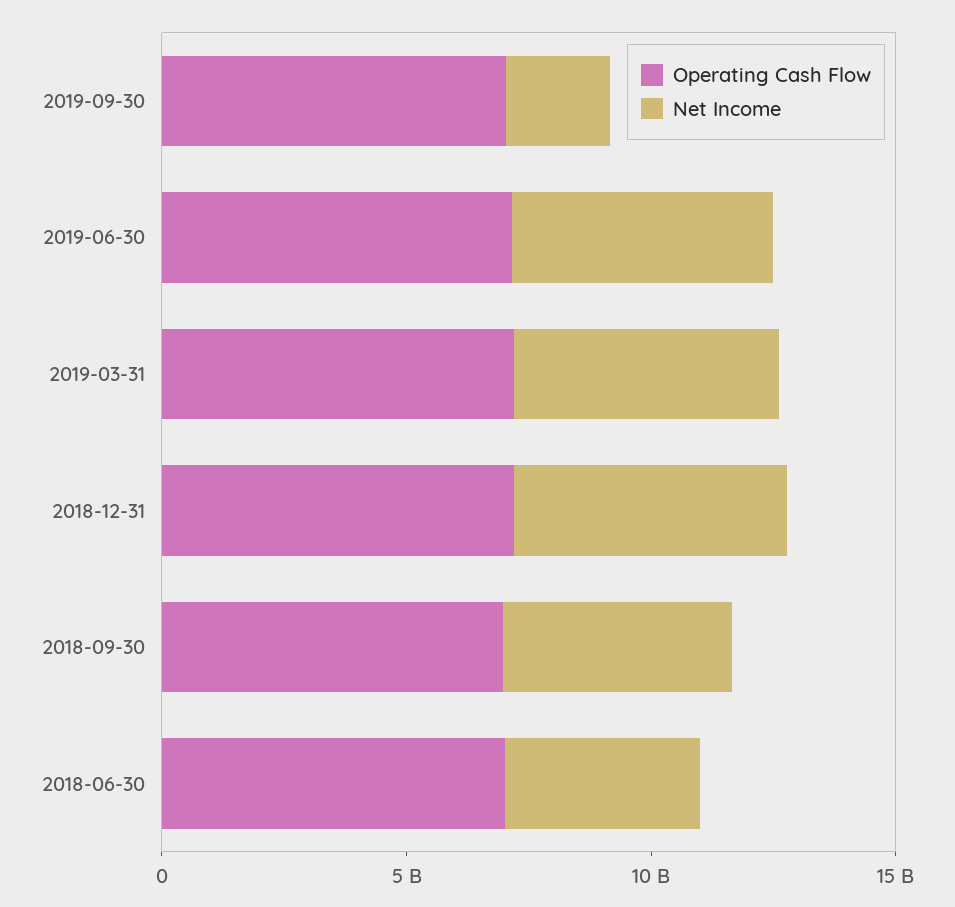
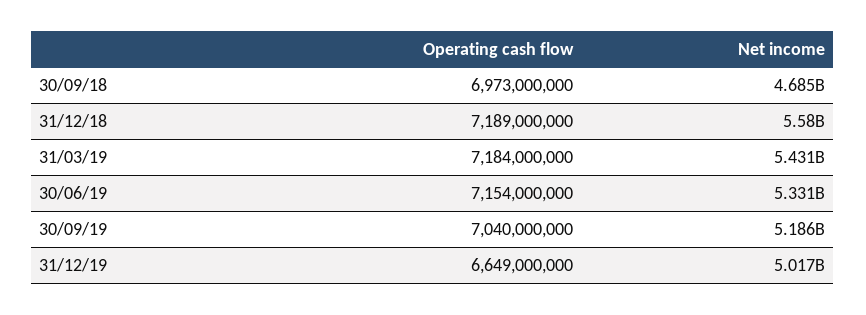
Net Income, 2019-09-30: 2000000000 -> 5186000000
Operating Cash Flow, 2018-06-30: 7000000000 -> none
Net Income, 2018-06-30: 4000000000 -> none
Operating Cash Flow, 31/12/19: none -> 6649000000
Net Income, 31/12/19: none -> 5017000000

